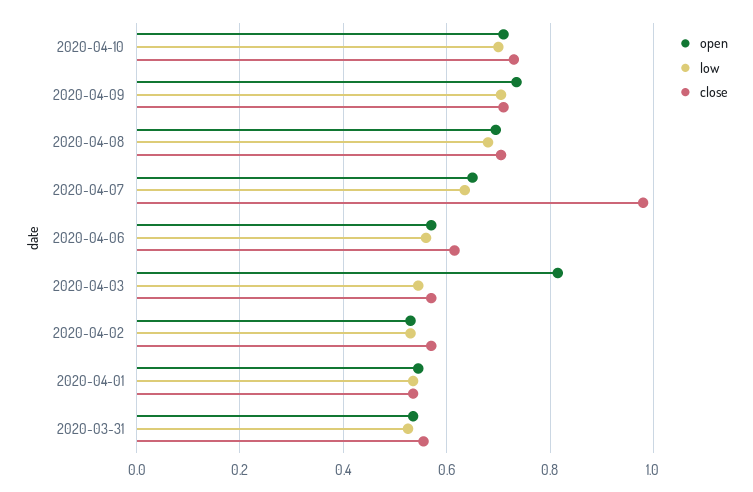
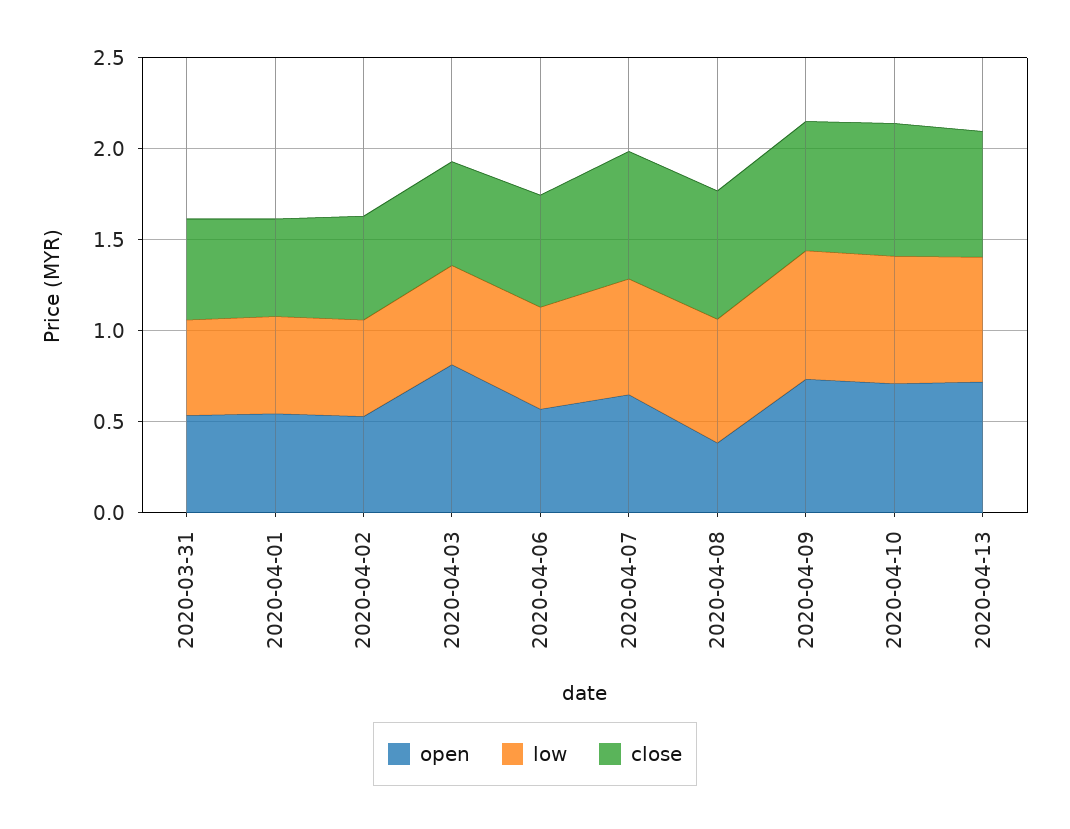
open, 2020-04-08: 0.7 -> 0.4
close, 2020-04-07: 0.98 -> 0.7
open, 2020-04-13: none -> 0.7
low, 2020-04-13: none -> 0.7
close, 2020-04-13: none -> 0.7

